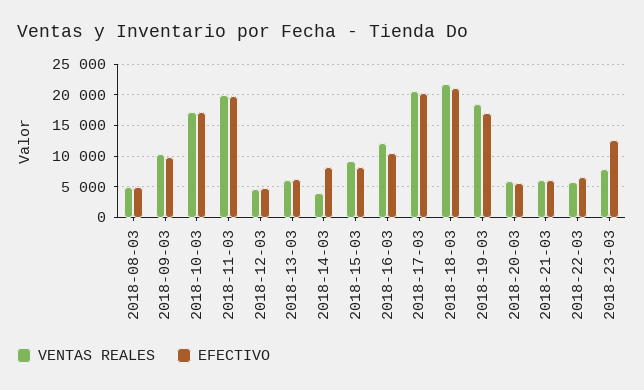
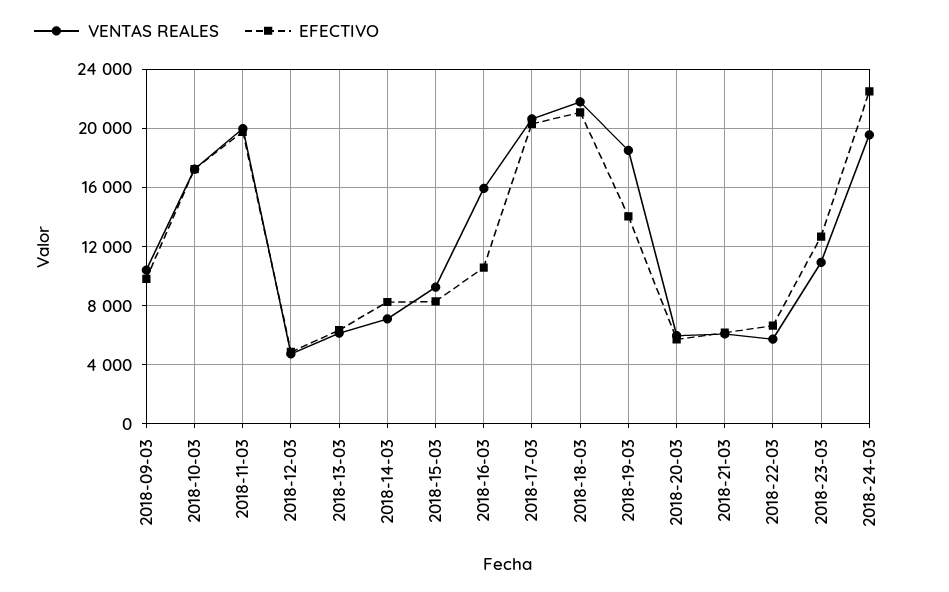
VENTAS REALES, 2018-08-03: 5000 -> none
EFECTIVO, 2018-08-03: 5000 -> none
VENTAS REALES, 2018-14-03: 4000 -> 7000
VENTAS REALES, 2018-16-03: 12000 -> 16000
EFECTIVO, 2018-19-03: 17000 -> 14000
VENTAS REALES, 2018-23-03: 8000 -> 11000
VENTAS REALES, 2018-24-03: none -> 19500
EFECTIVO, 2018-24-03: none -> 22500

